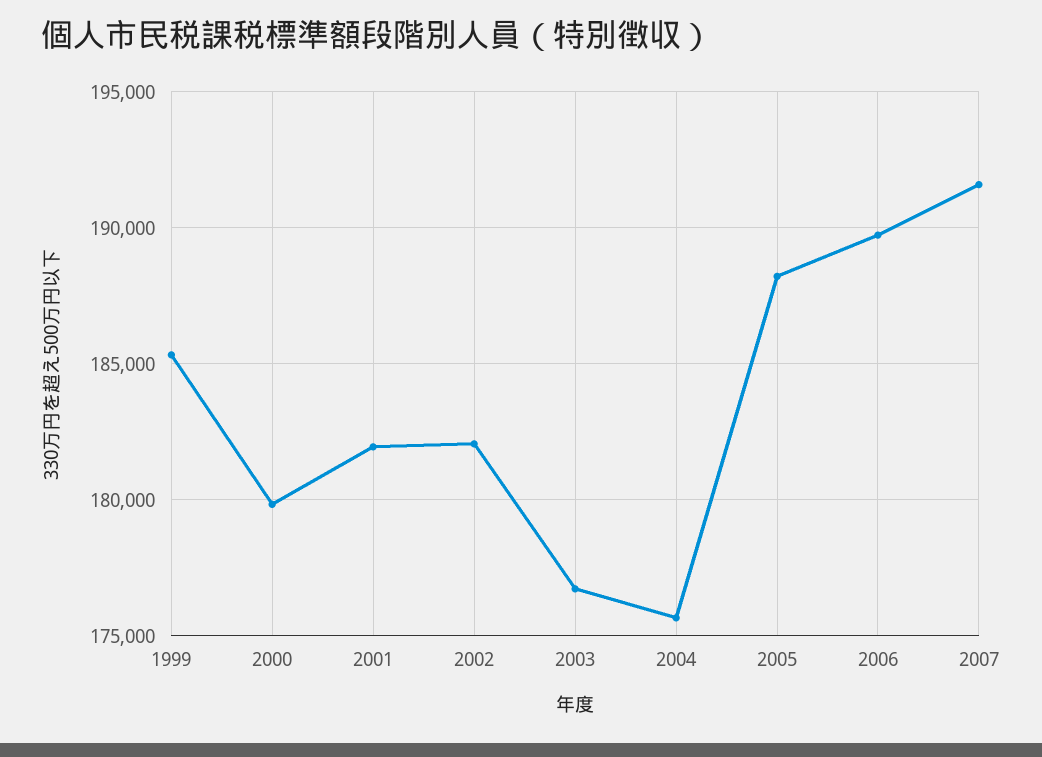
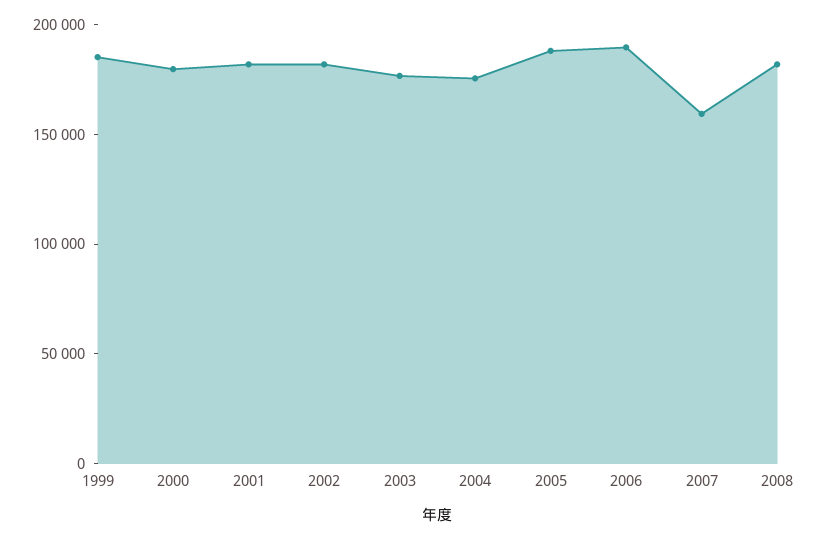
2007: 191500 -> 160000
2008: none -> 180000

